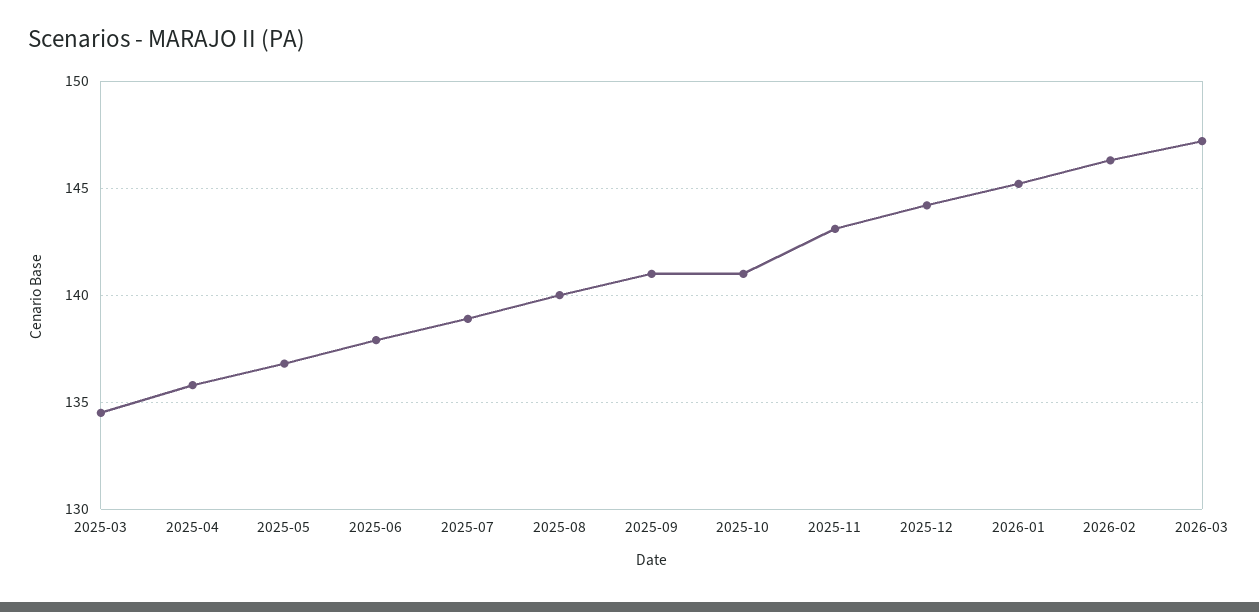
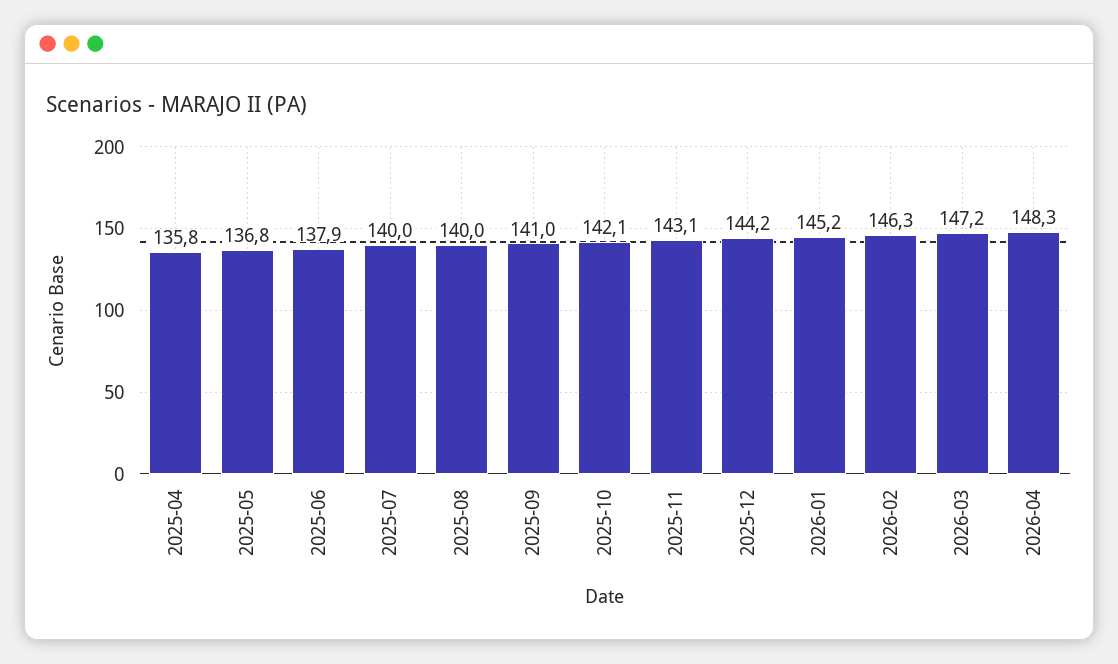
2025-03: 134.5 -> none
2025-07: 139 -> 140
2025-10: 141 -> 142.1
2026-04: none -> 148.3

